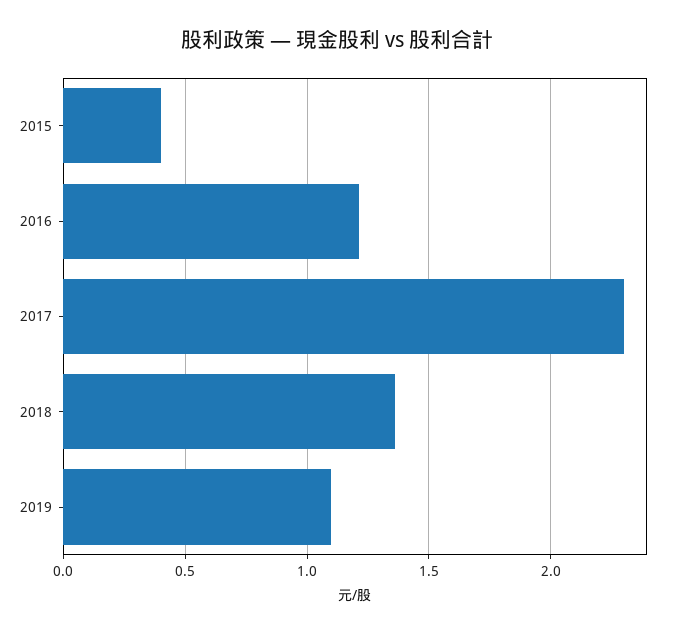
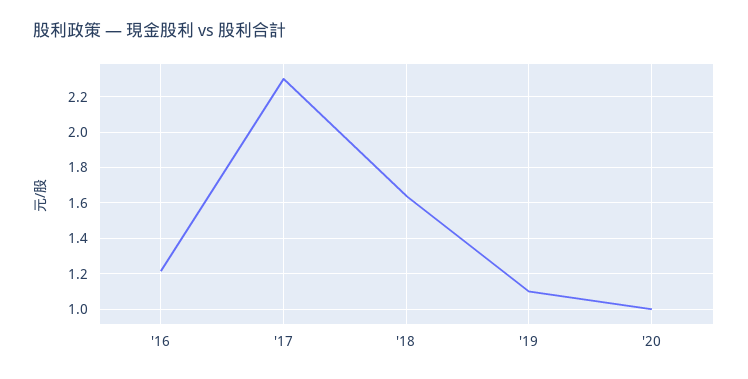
2015: 0.4 -> none
2018: 1.35 -> 1.65
'20: none -> 1

